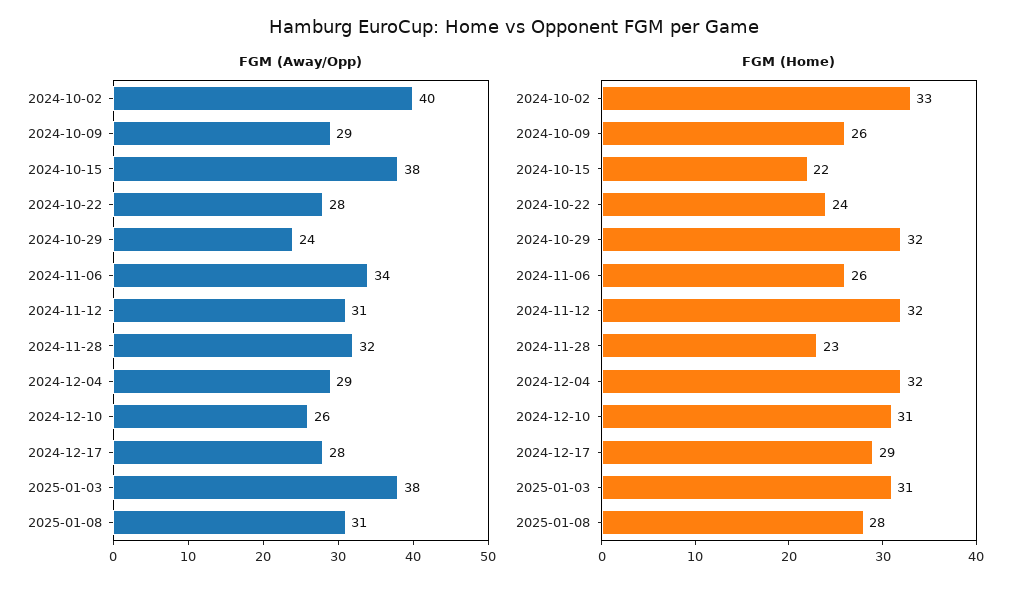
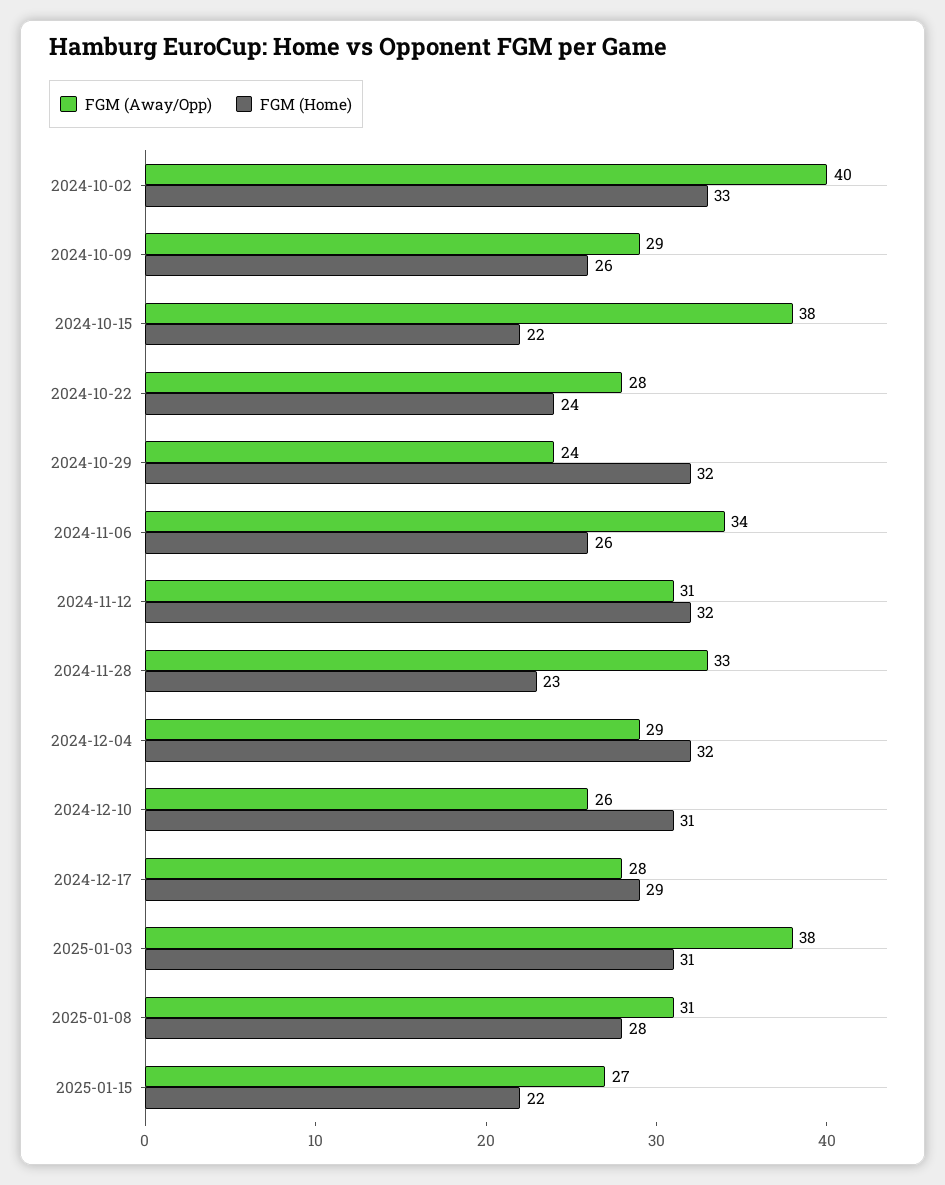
FGM (Away/Opp), 2024-11-28: 32 -> 33
FGM (Away/Opp), 2025-01-15: none -> 27
FGM (Home), 2025-01-15: none -> 22

